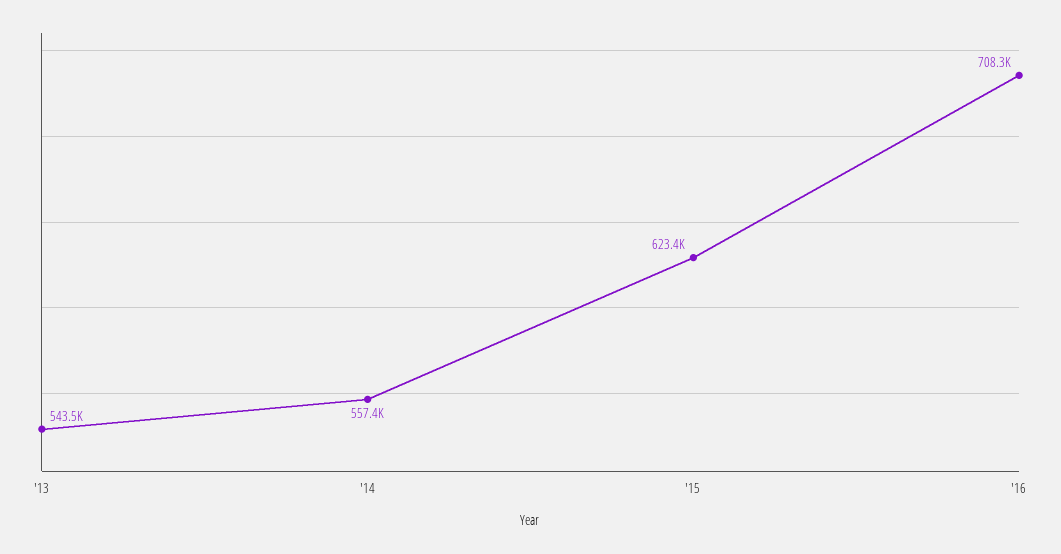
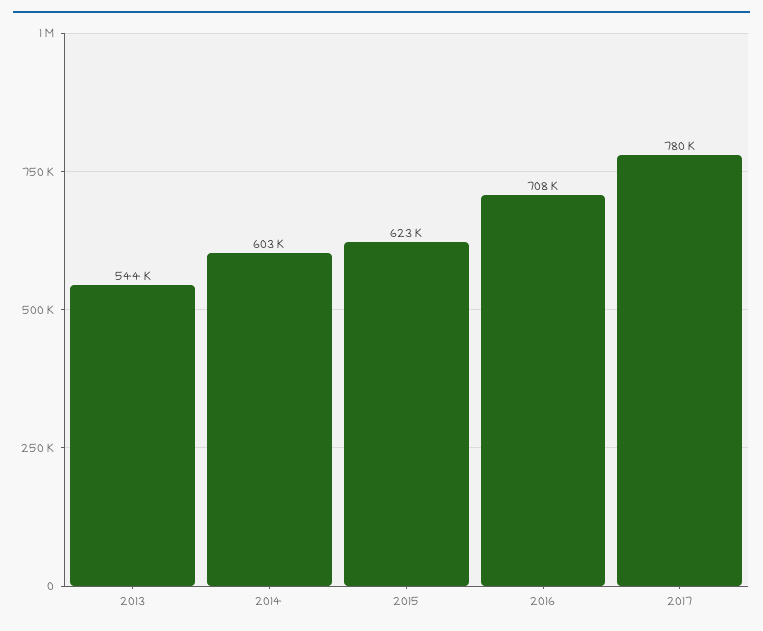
'14: 557400 -> 603000
2017: none -> 780000

